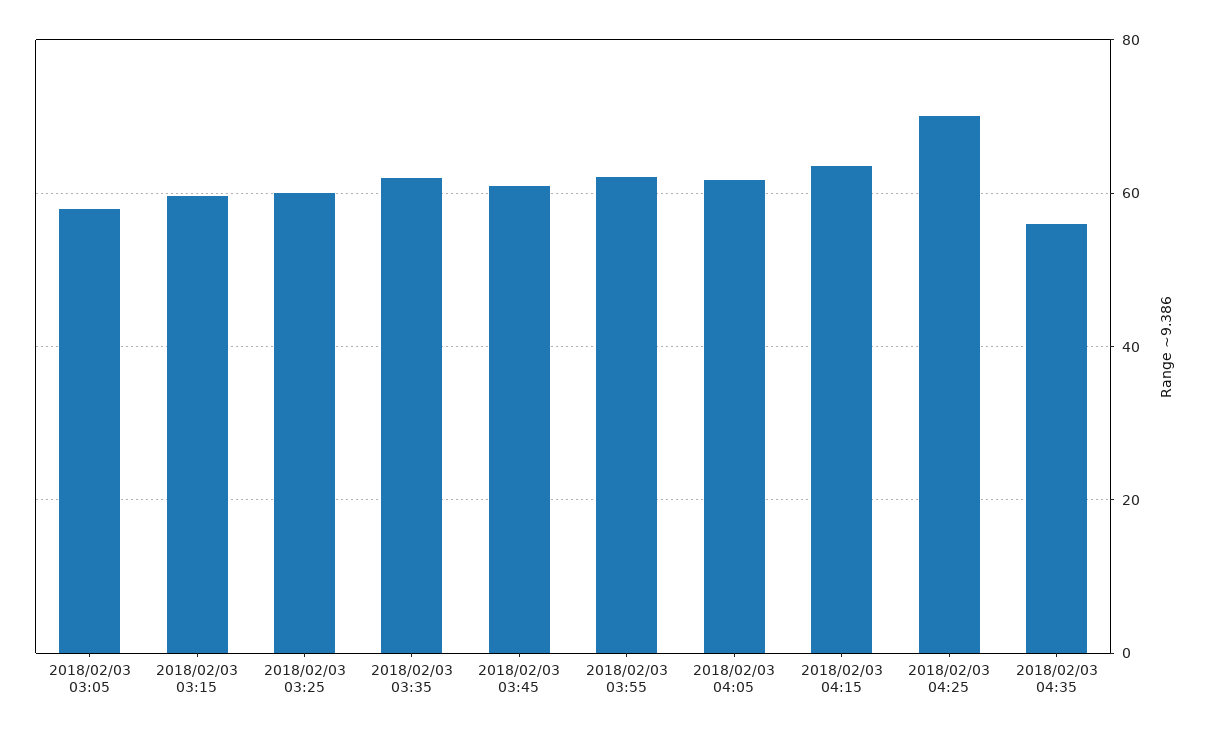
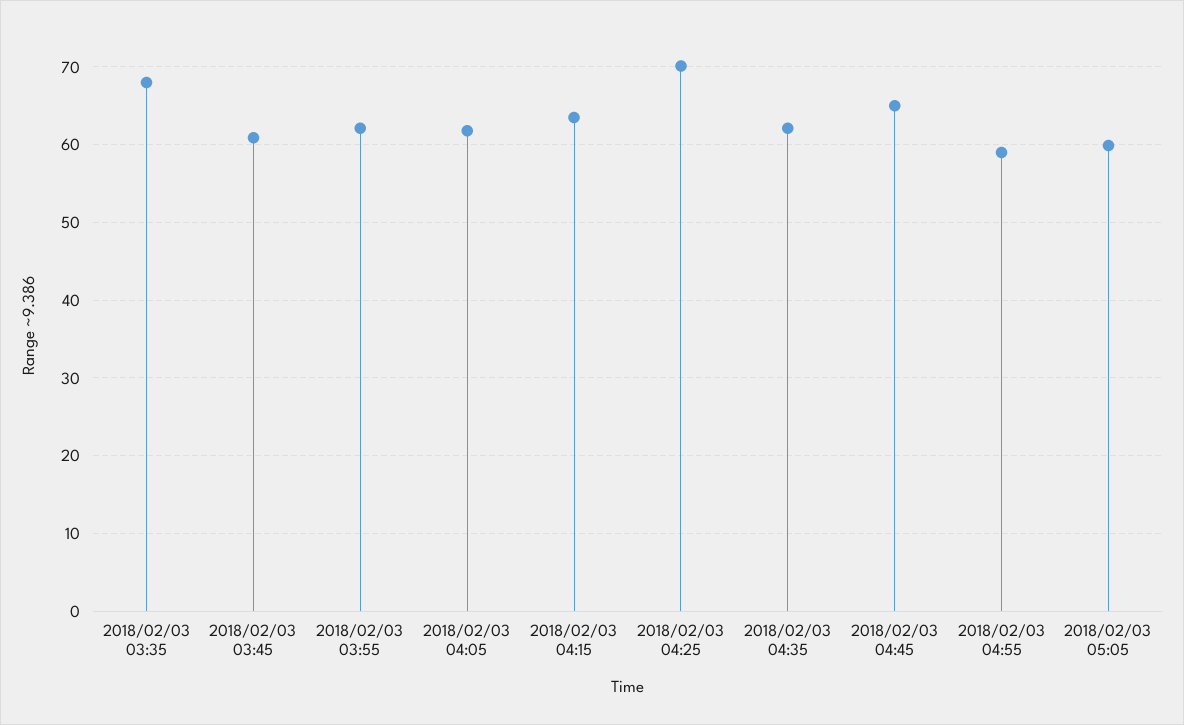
2018/02/03 03:05: 58 -> none
2018/02/03 03:15: 60 -> none
2018/02/03 03:25: 60 -> none
2018/02/03 03:35: 62 -> 68
2018/02/03 04:35: 56 -> 62
2018/02/03 04:45: none -> 65
2018/02/03 04:55: none -> 59
2018/02/03 05:05: none -> 60

